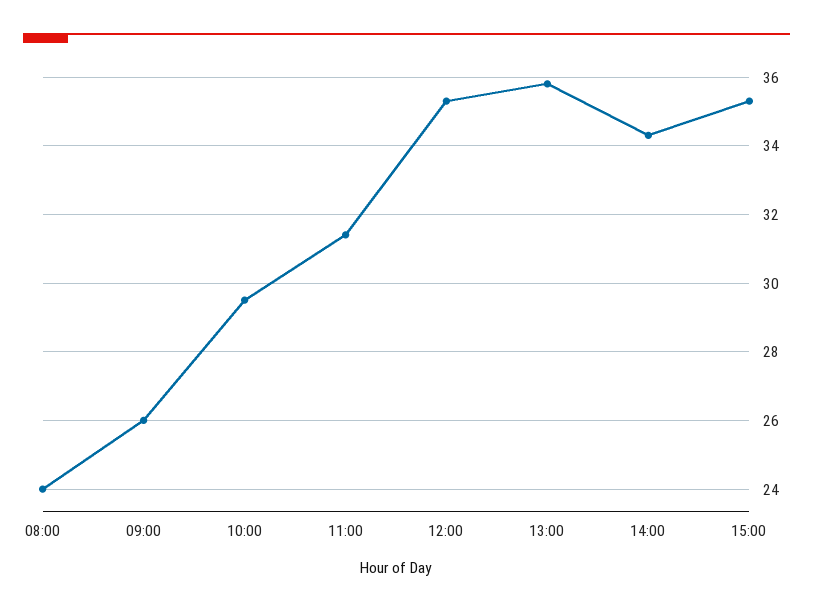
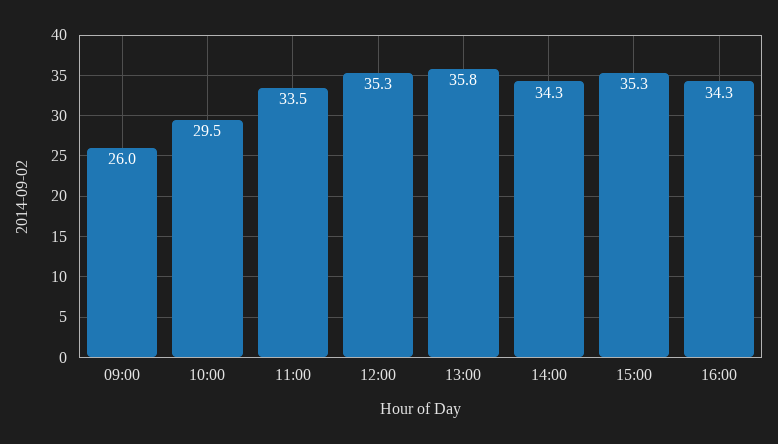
08:00: 24 -> none
11:00: 31.5 -> 33.5
16:00: none -> 34.3

